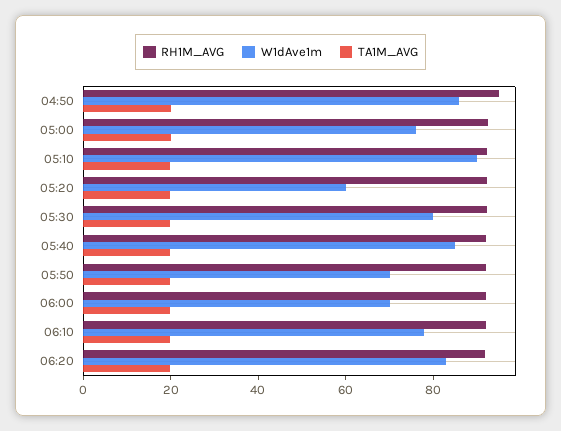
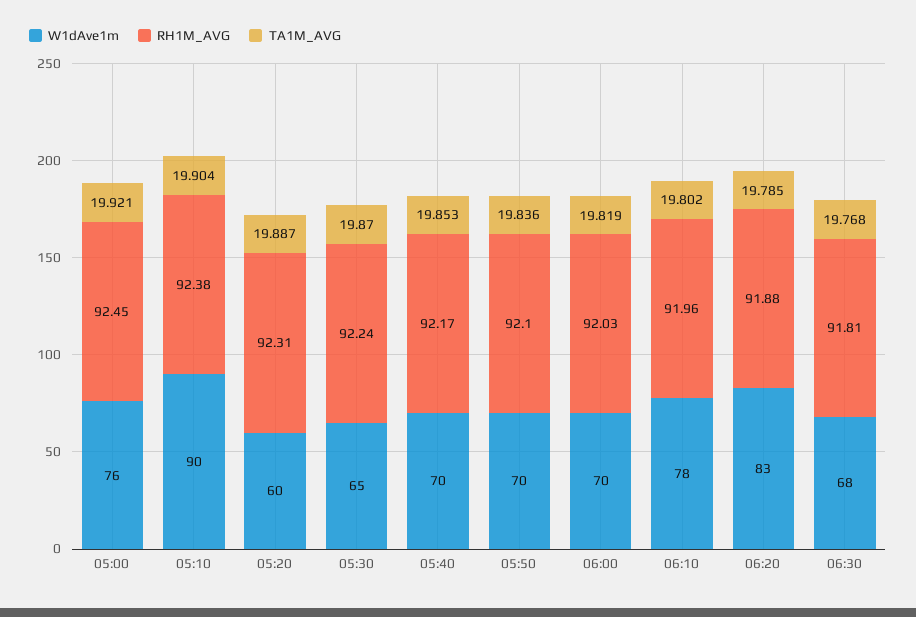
RH1M_AVG, 04:50: 95 -> none
W1dAve1m, 04:50: 85 -> none
TA1M_AVG, 04:50: 20 -> none
W1dAve1m, 05:30: 80 -> 65
W1dAve1m, 05:40: 85 -> 70
W1dAve1m, 06:30: none -> 68
RH1M_AVG, 06:30: none -> 91.81
TA1M_AVG, 06:30: none -> 19.768

